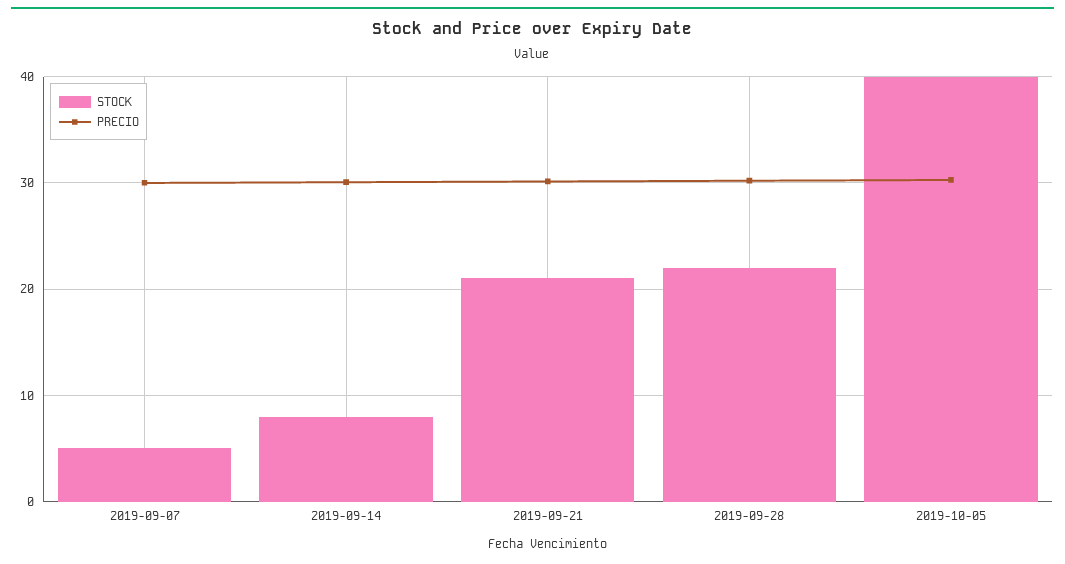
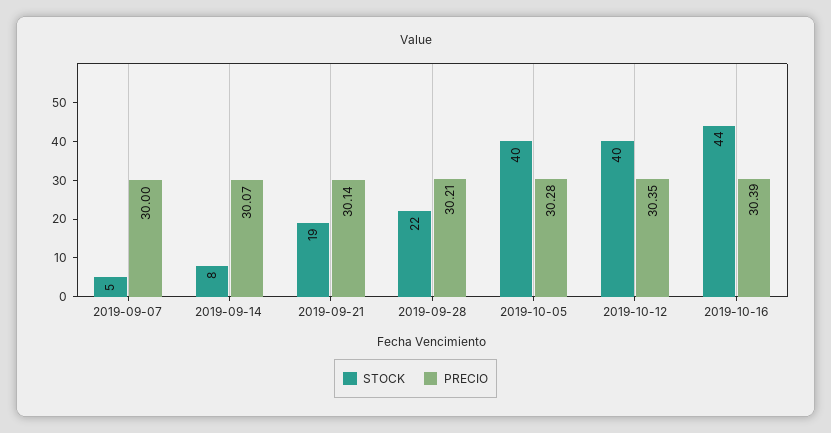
STOCK, 2019-09-21: 21 -> 19
STOCK, 2019-10-12: none -> 40
PRECIO, 2019-10-12: none -> 30.35
STOCK, 2019-10-16: none -> 44
PRECIO, 2019-10-16: none -> 30.39

